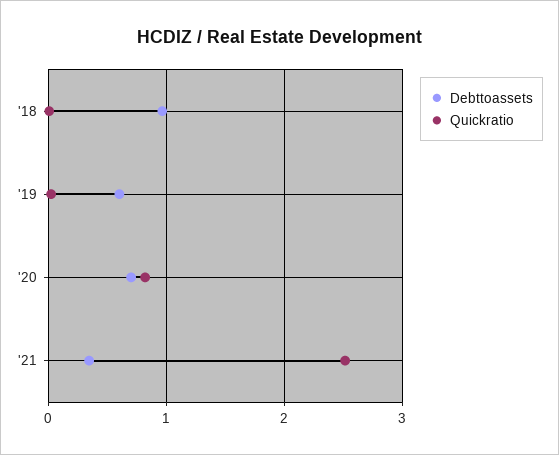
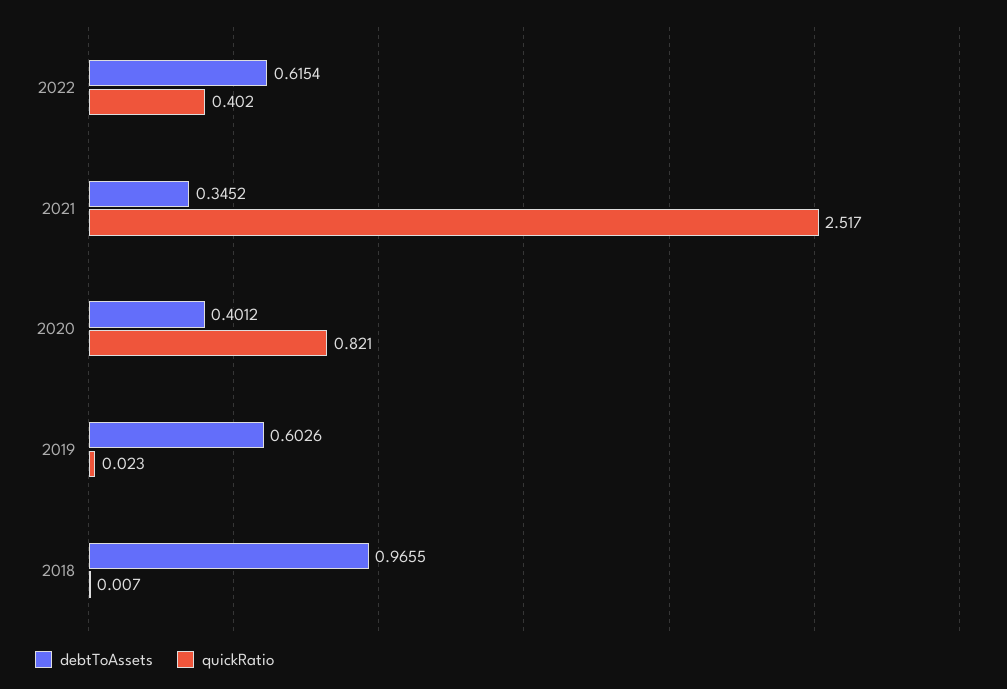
Debttoassets, '20: 0.7 -> 0.4012
Debttoassets, 2022: none -> 0.6154
Quickratio, 2022: none -> 0.402

